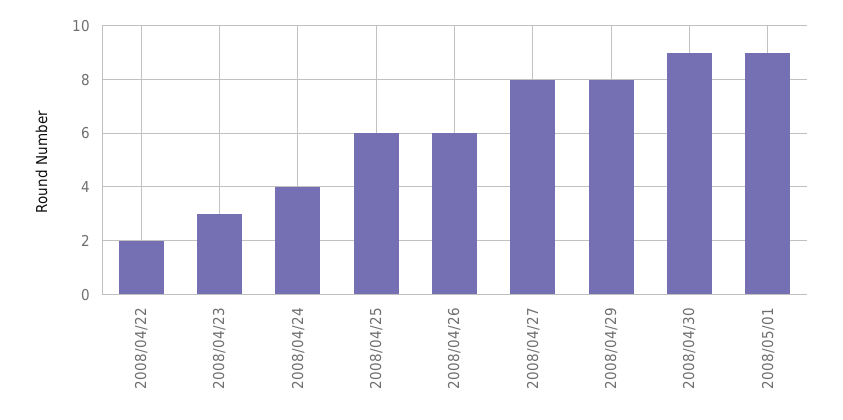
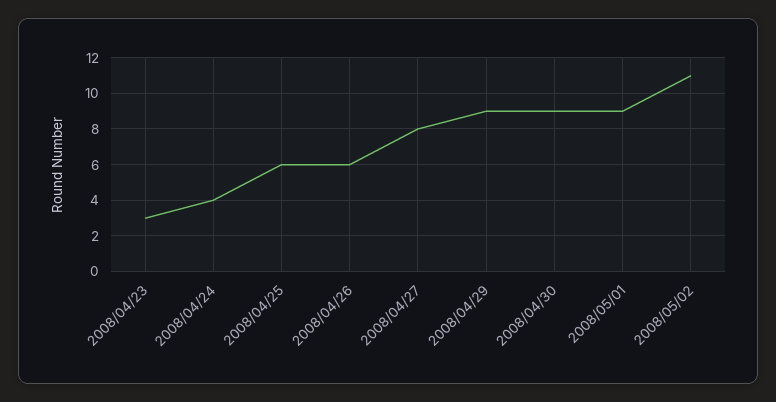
2008/04/22: 2 -> none
2008/04/29: 8 -> 9
2008/05/02: none -> 11

